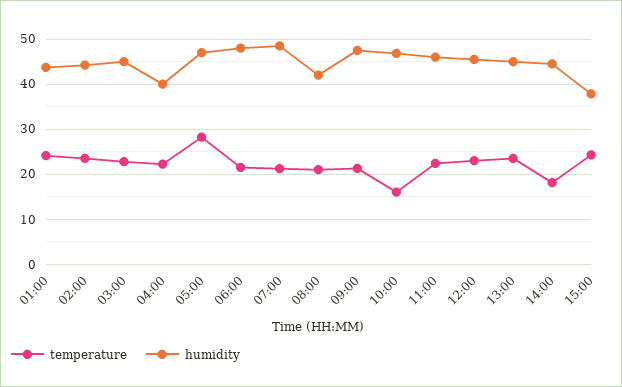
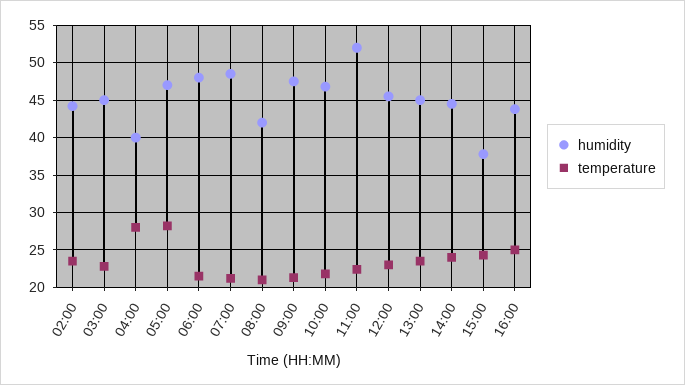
temperature, 01:00: 24 -> none
humidity, 01:00: 44 -> none
temperature, 04:00: 22 -> 28
temperature, 10:00: 16 -> 22
humidity, 11:00: 46 -> 52
temperature, 14:00: 18 -> 24
humidity, 16:00: none -> 44
temperature, 16:00: none -> 25

